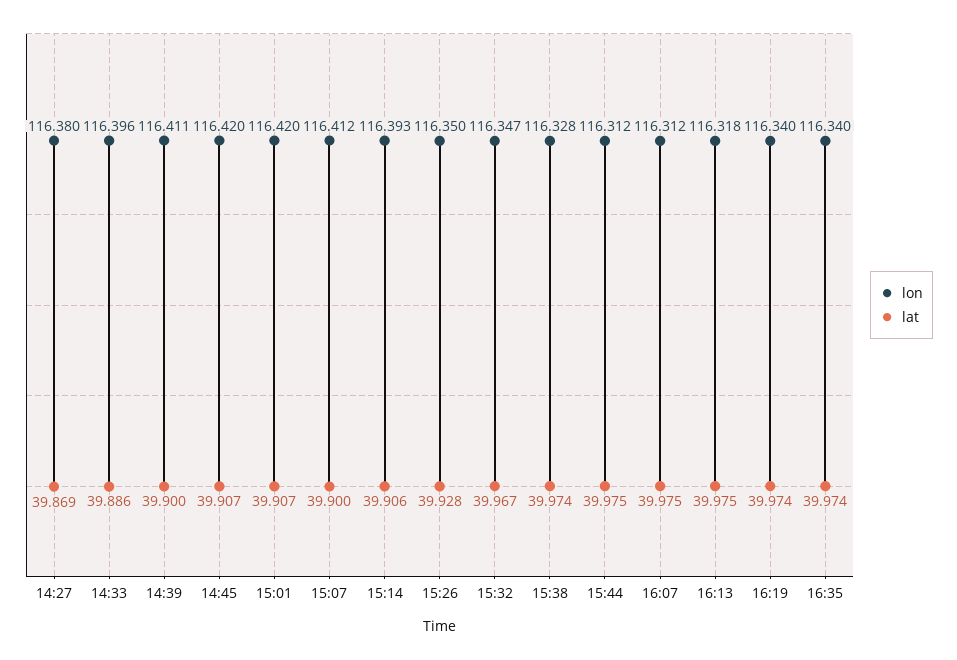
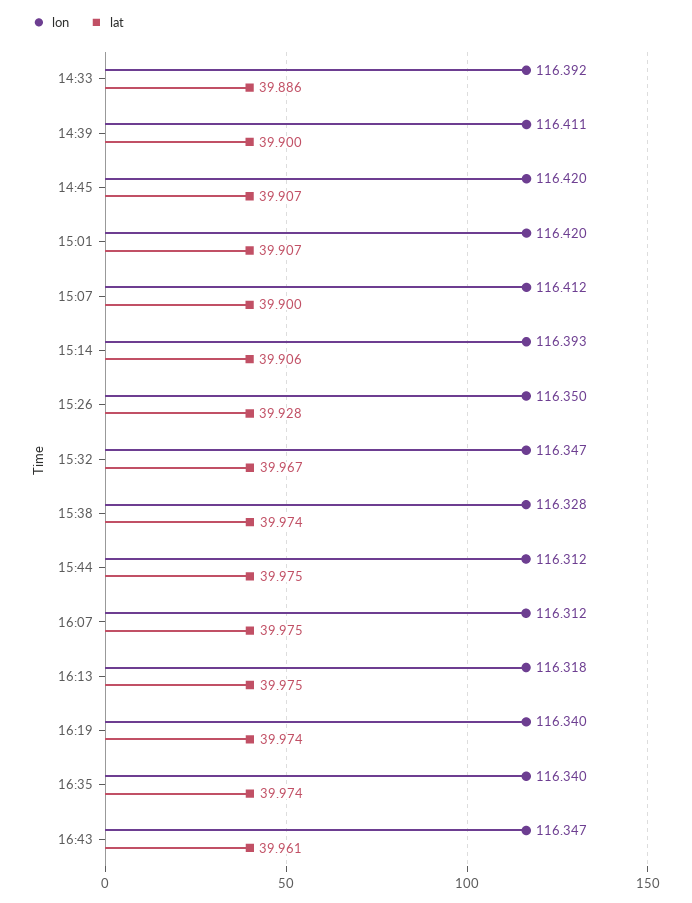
lon, 14:27: 116.38 -> none
lat, 14:27: 39.869 -> none
lon, 14:33: 116.396 -> 116.392
lon, 16:43: none -> 116.347
lat, 16:43: none -> 39.961

